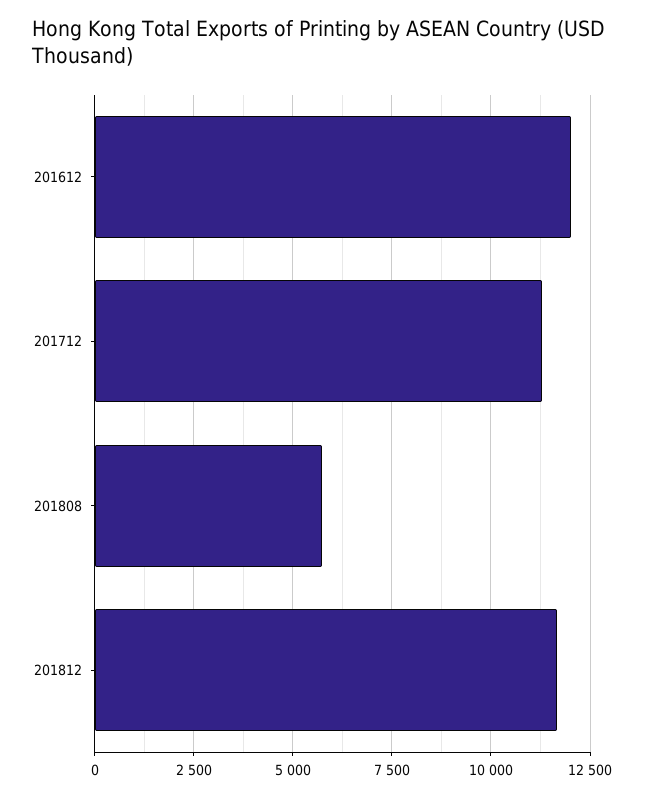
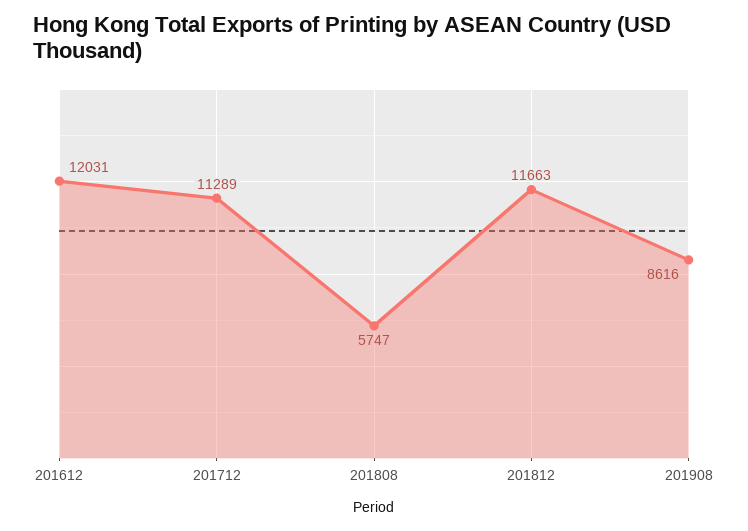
201908: none -> 8616

